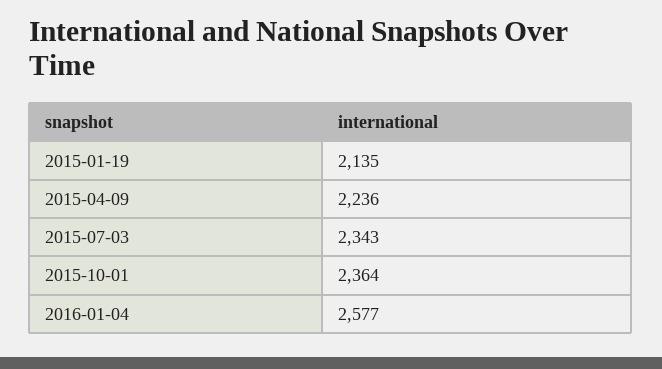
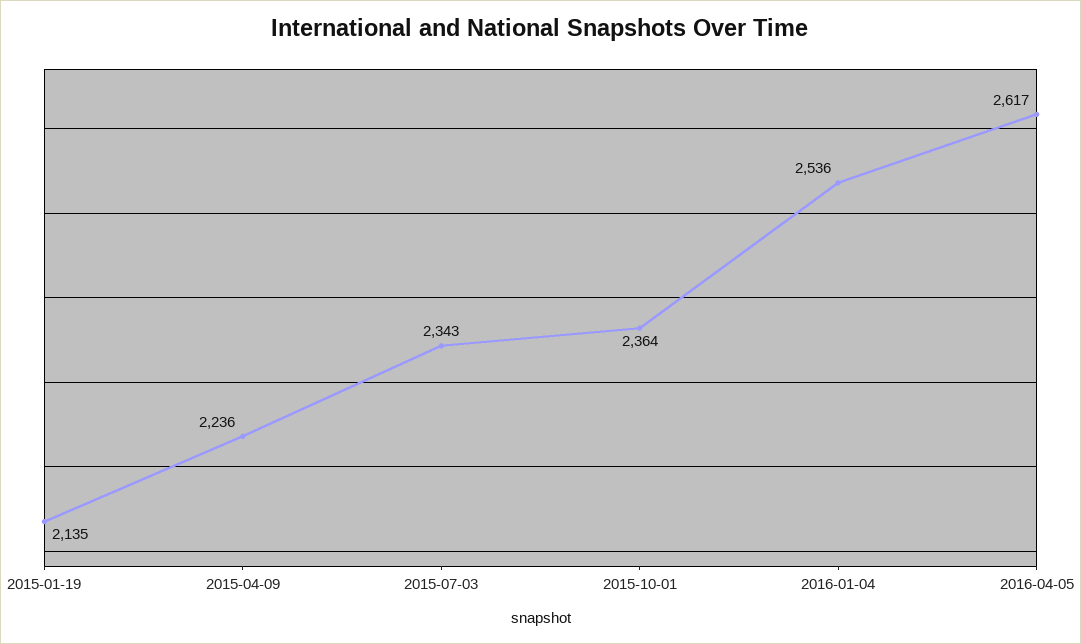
2016-01-04: 2577 -> 2536
2016-04-05: none -> 2617

